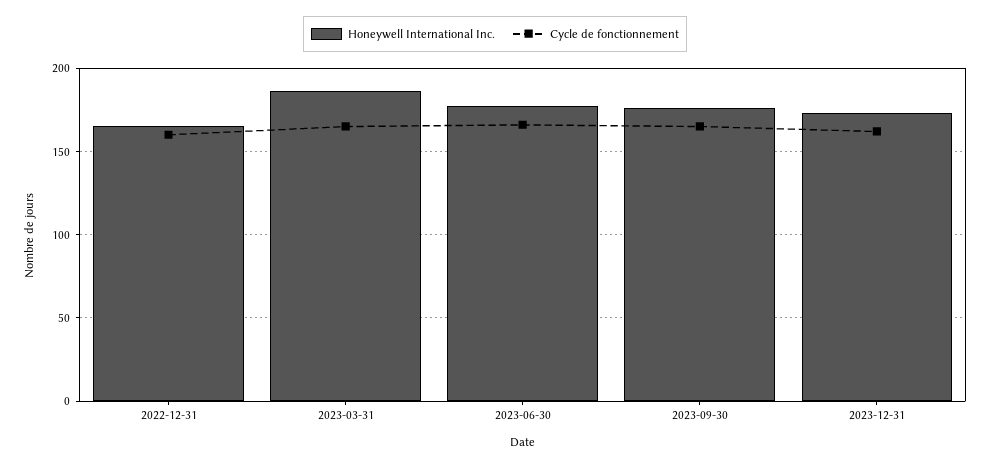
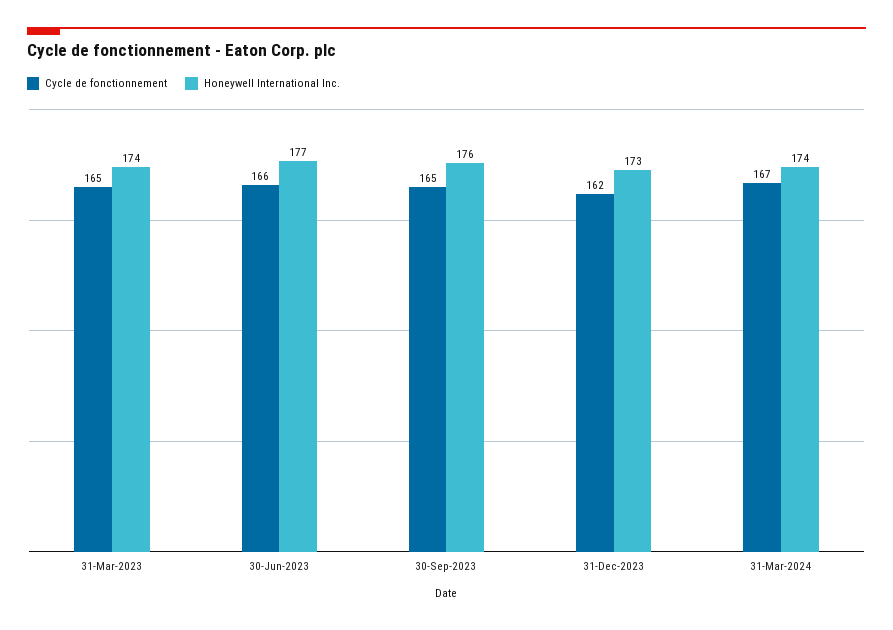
Honeywell International Inc., 2022-12-31: 165 -> none
Cycle de fonctionnement, 2022-12-31: 160 -> none
Honeywell International Inc., 2023-03-31: 185 -> 174
Cycle de fonctionnement, 31-Mar-2024: none -> 167
Honeywell International Inc., 31-Mar-2024: none -> 174

